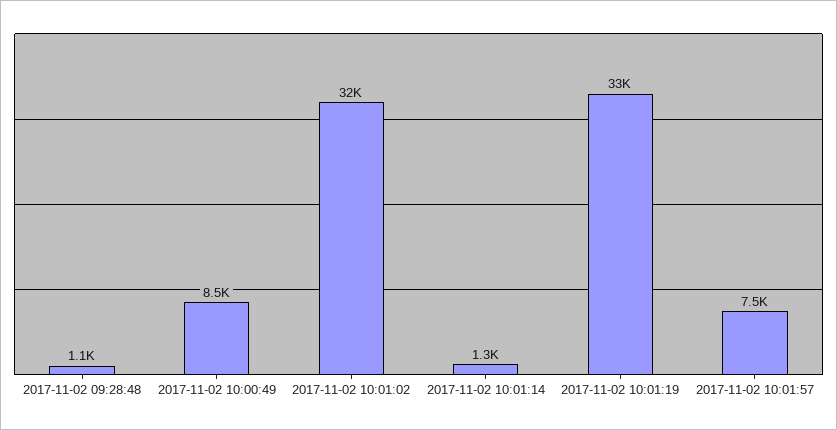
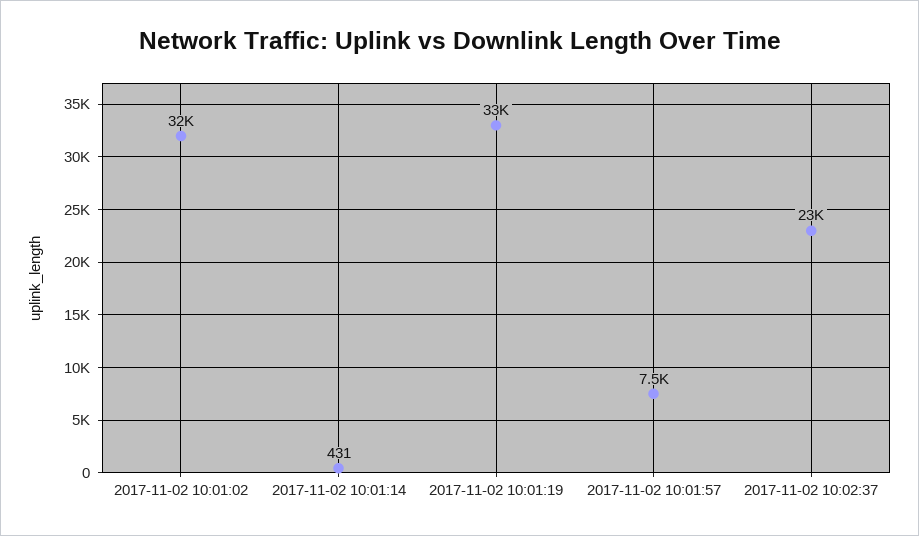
2017-11-02 09:28:48: 1100 -> none
2017-11-02 10:00:49: 8500 -> none
2017-11-02 10:01:14: 1300 -> 431
2017-11-02 10:02:37: none -> 23000

